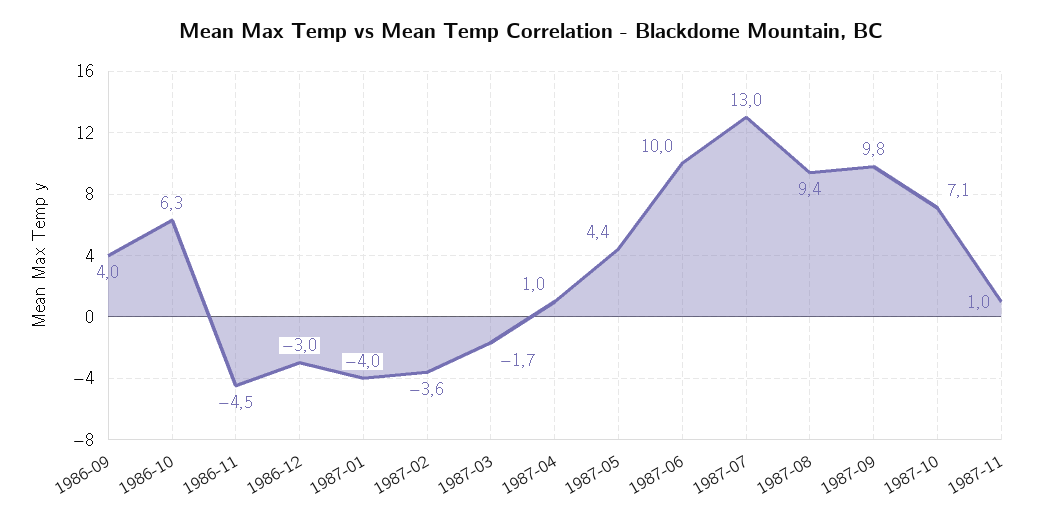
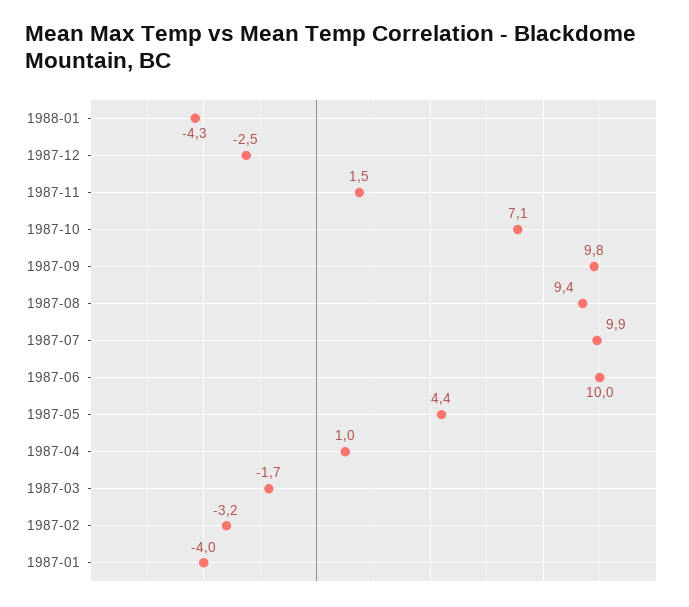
1986-09: 4 -> none
1986-10: 6.3 -> none
1986-11: -4.5 -> none
1986-12: -3 -> none
1987-02: -3.6 -> -3.2
1987-07: 13 -> 9.9
1987-11: 1 -> 1.5
1988-01: none -> -4.3
1987-12: none -> -2.5

